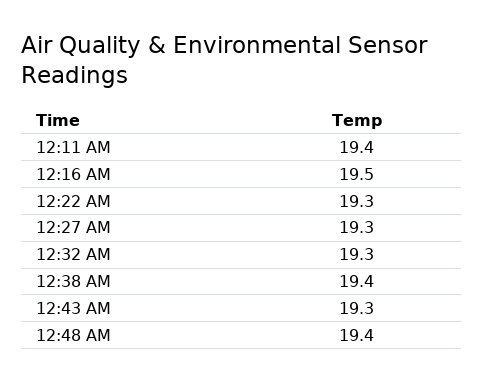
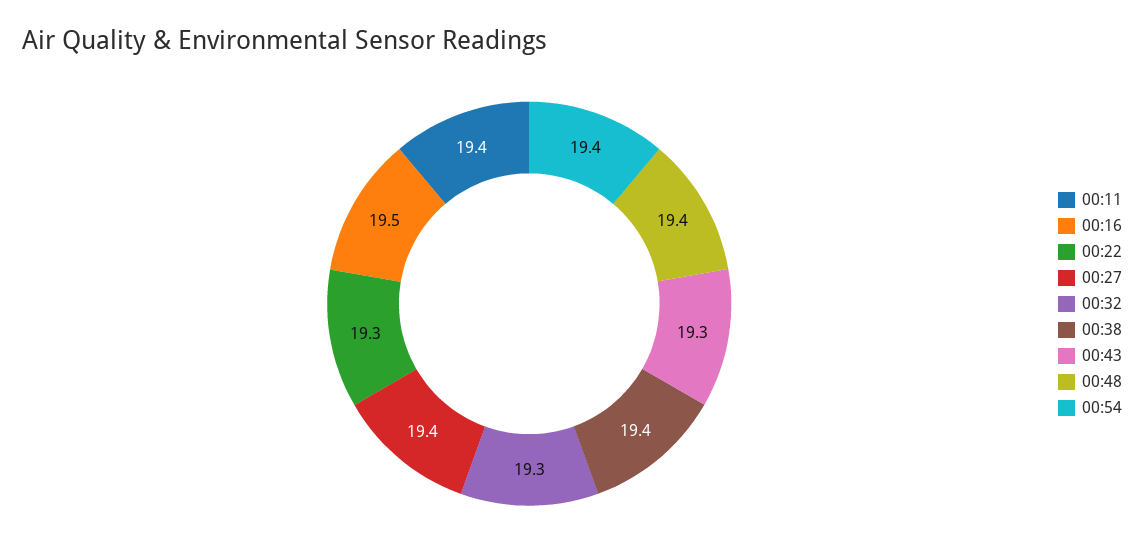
12:27 AM: 19.3 -> 19.4
00:54: none -> 19.4

